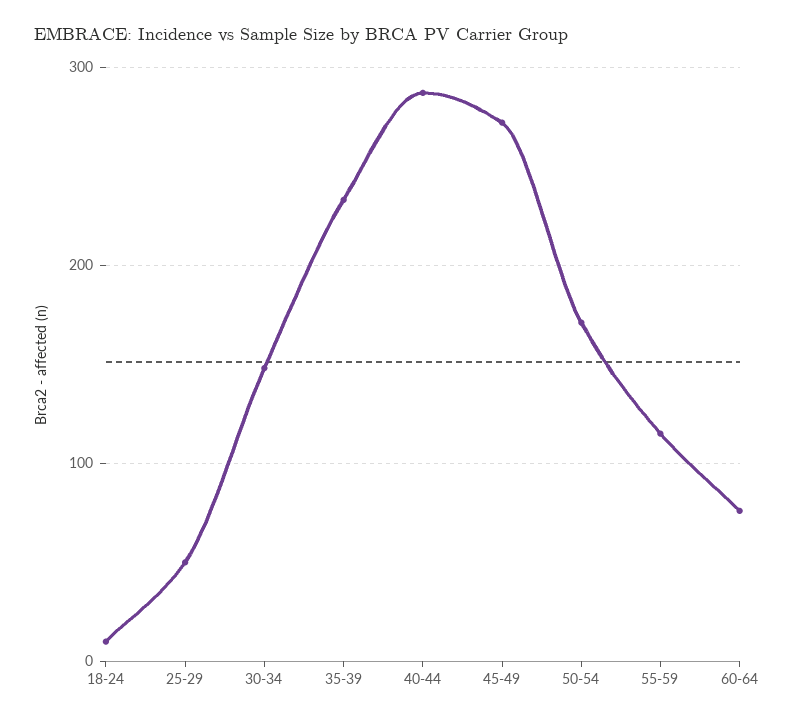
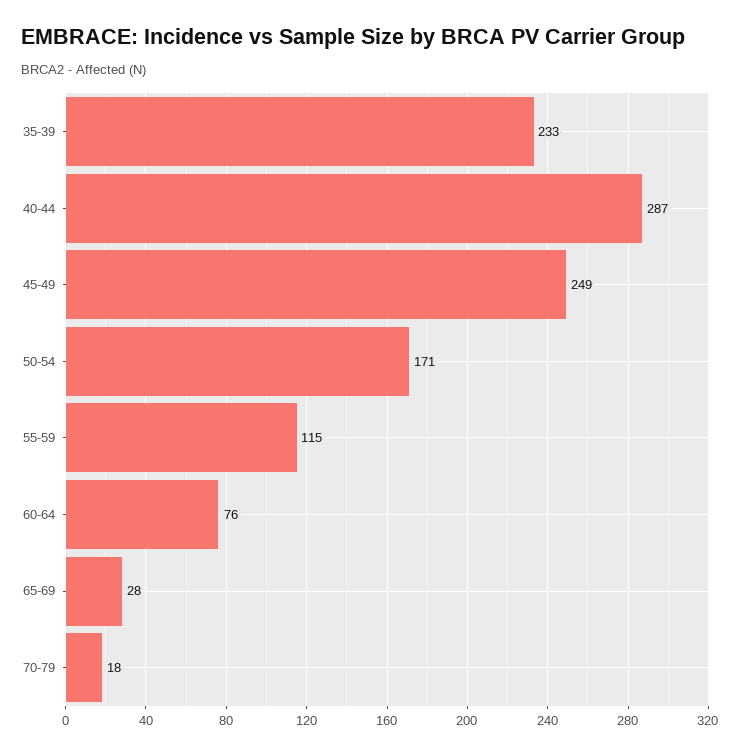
18-24: 10 -> none
25-29: 50 -> none
30-34: 150 -> none
45-49: 270 -> 249
65-69: none -> 28
70-79: none -> 18

